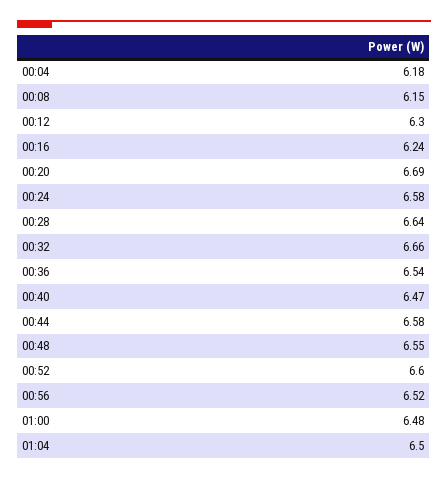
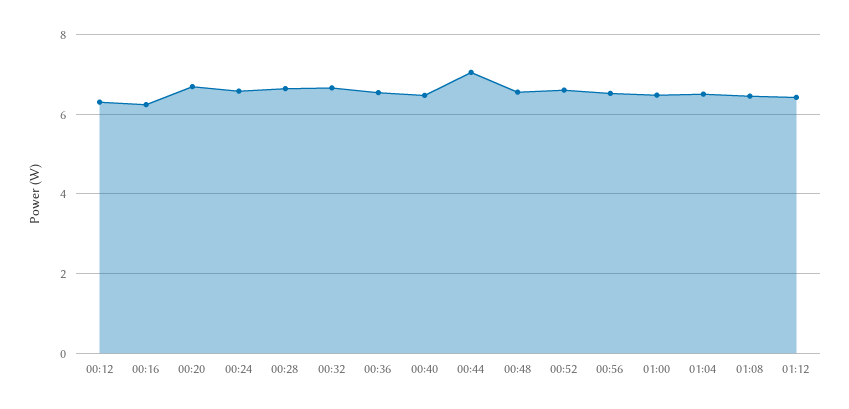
00:04: 6.18 -> none
00:08: 6.15 -> none
00:44: 6.58 -> 7
01:08: none -> 6.4
01:12: none -> 6.4

